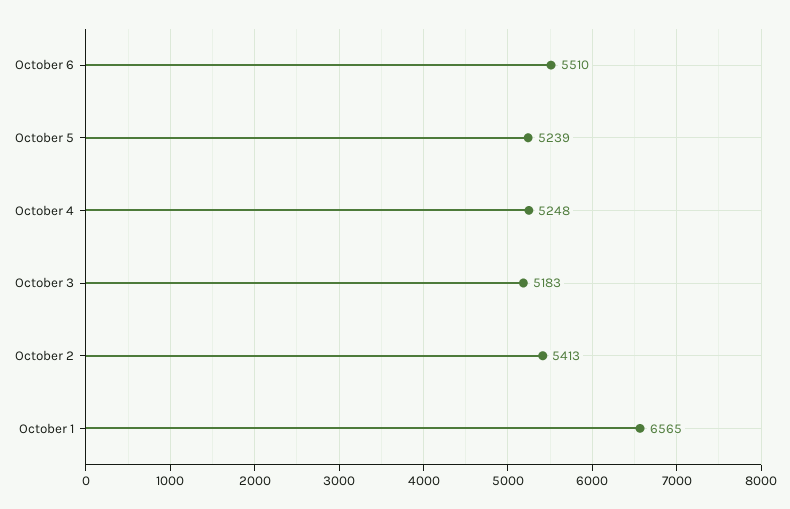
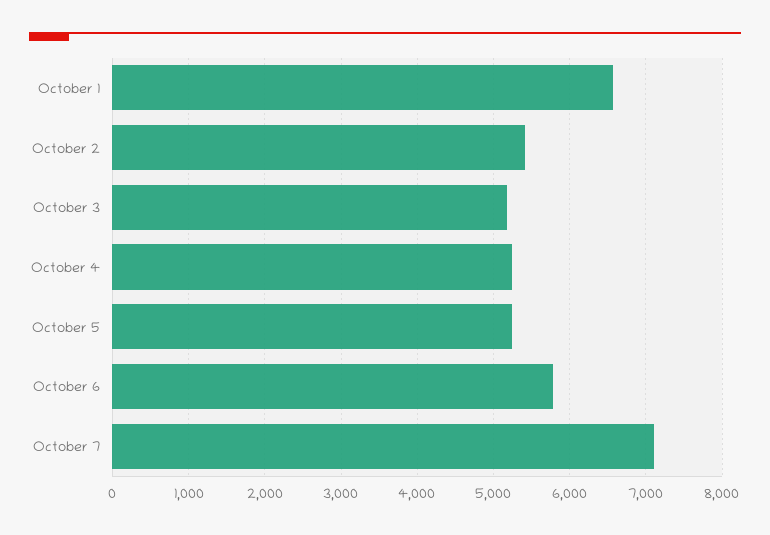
October 6: 5510 -> 5800
October 7: none -> 7100

